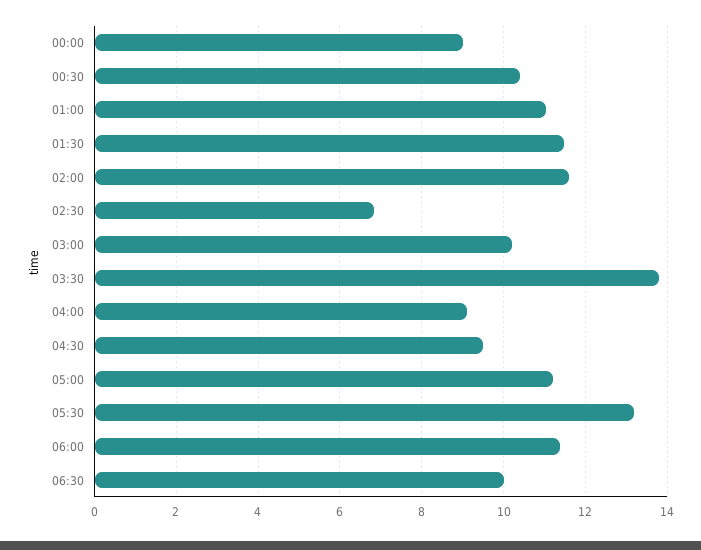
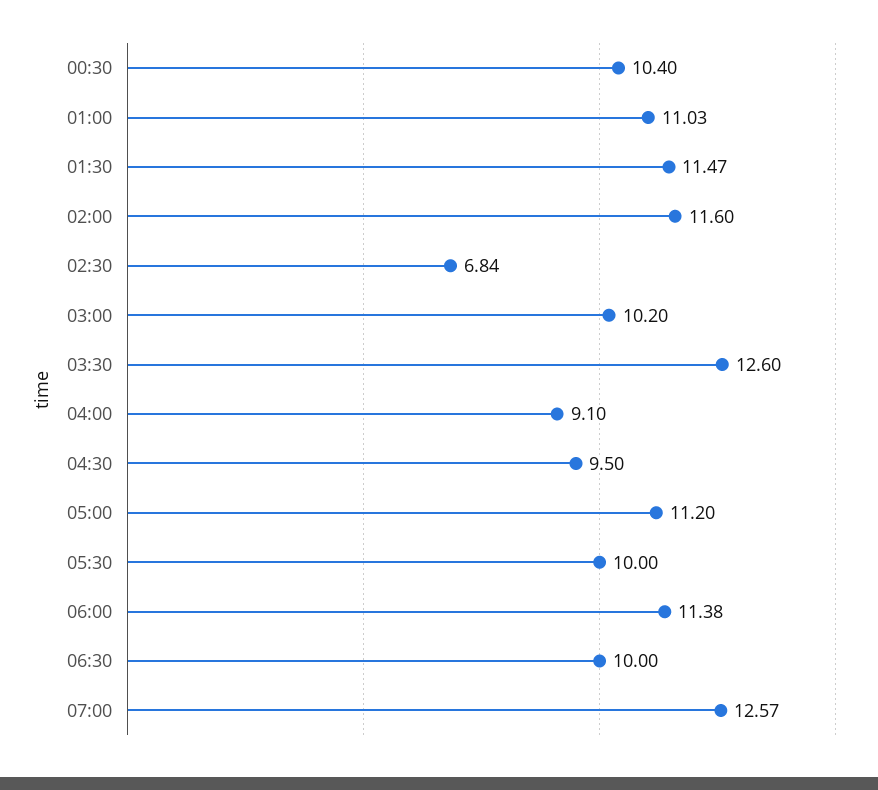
00:00: 9 -> none
03:30: 13.8 -> 12.6
05:30: 13.2 -> 10
07:00: none -> 12.57

